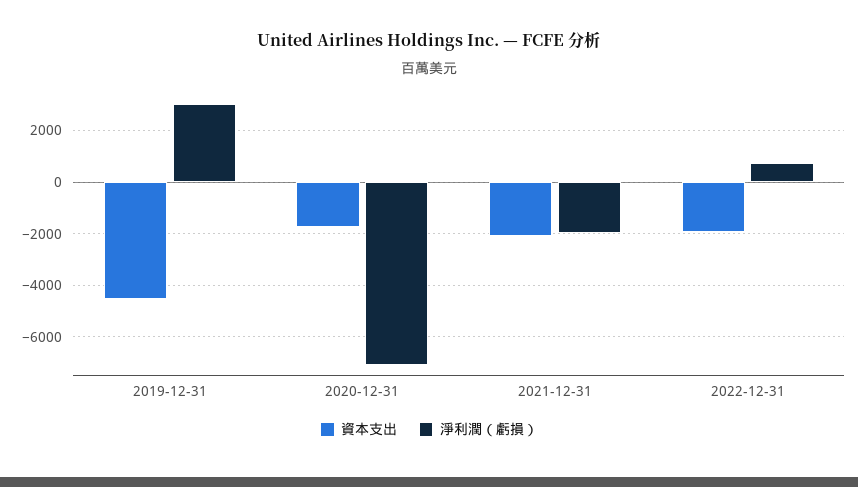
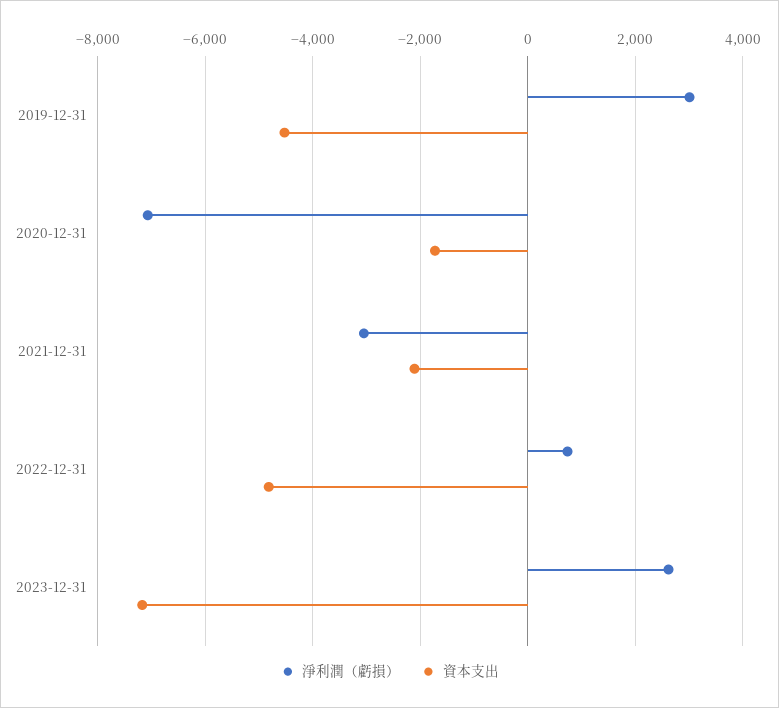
淨利潤（虧損）, 2021-12-31: -2000 -> -3000
資本支出, 2022-12-31: -2000 -> -4800
淨利潤（虧損）, 2023-12-31: none -> 2600
資本支出, 2023-12-31: none -> -7200

